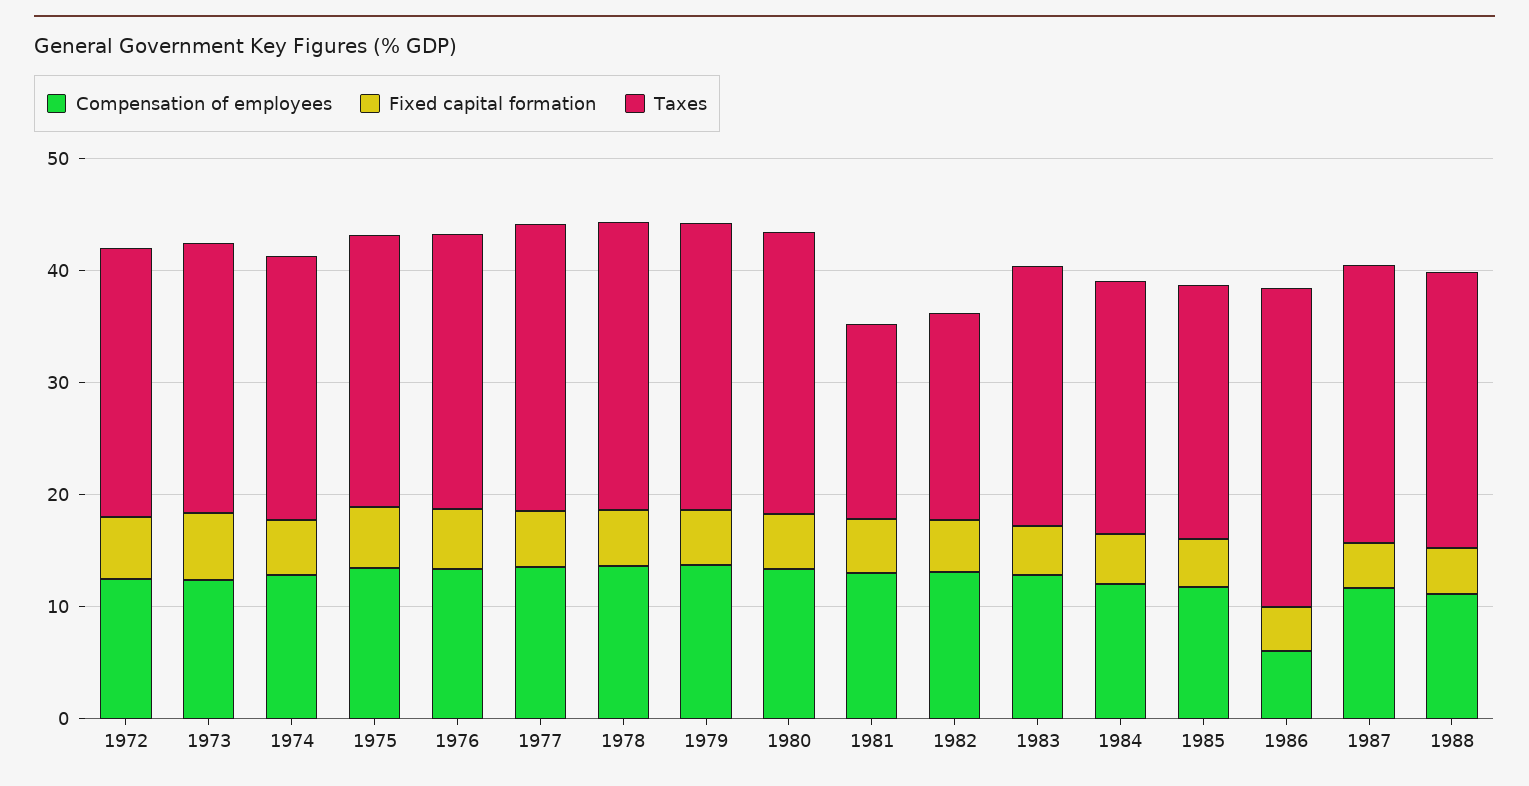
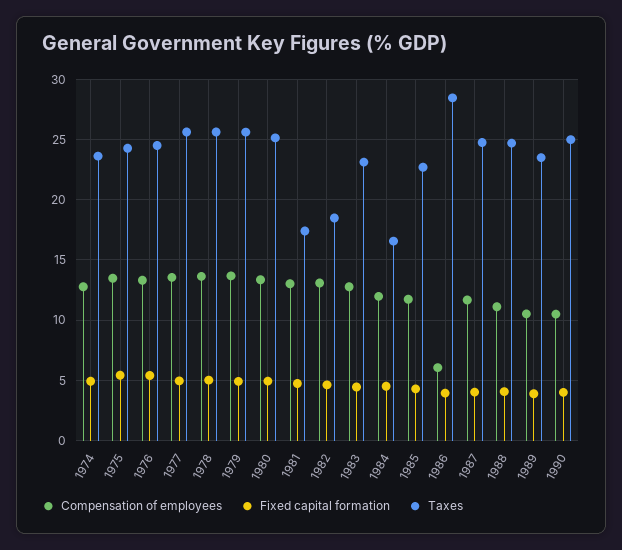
Compensation of employees, 1972: 12 -> none
Fixed capital formation, 1972: 6 -> none
Taxes, 1972: 24 -> none
Compensation of employees, 1973: 12 -> none
Fixed capital formation, 1973: 6 -> none
Taxes, 1973: 24 -> none
Taxes, 1984: 22 -> 16.5
Compensation of employees, 1989: none -> 10.5
Fixed capital formation, 1989: none -> 4
Taxes, 1989: none -> 23.5
Compensation of employees, 1990: none -> 10.5
Fixed capital formation, 1990: none -> 4
Taxes, 1990: none -> 25

